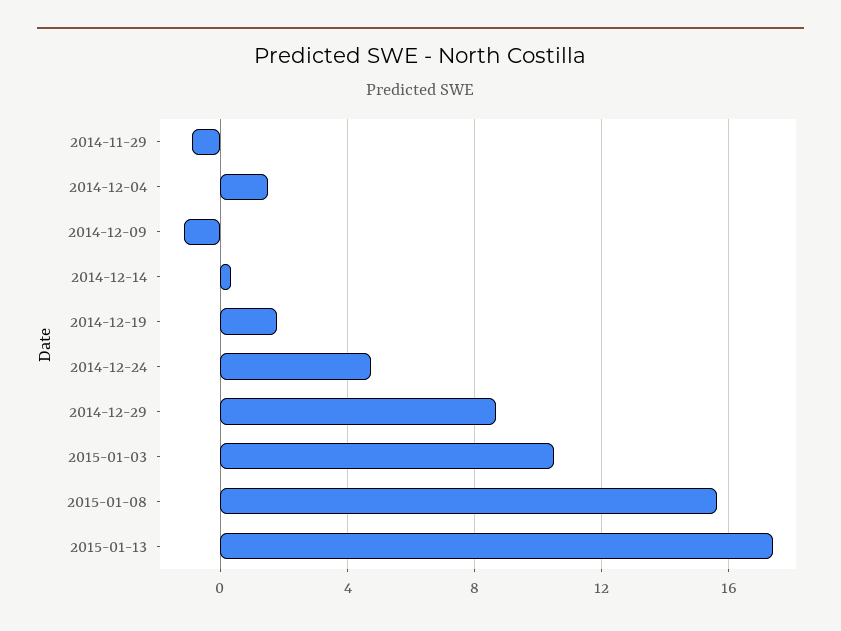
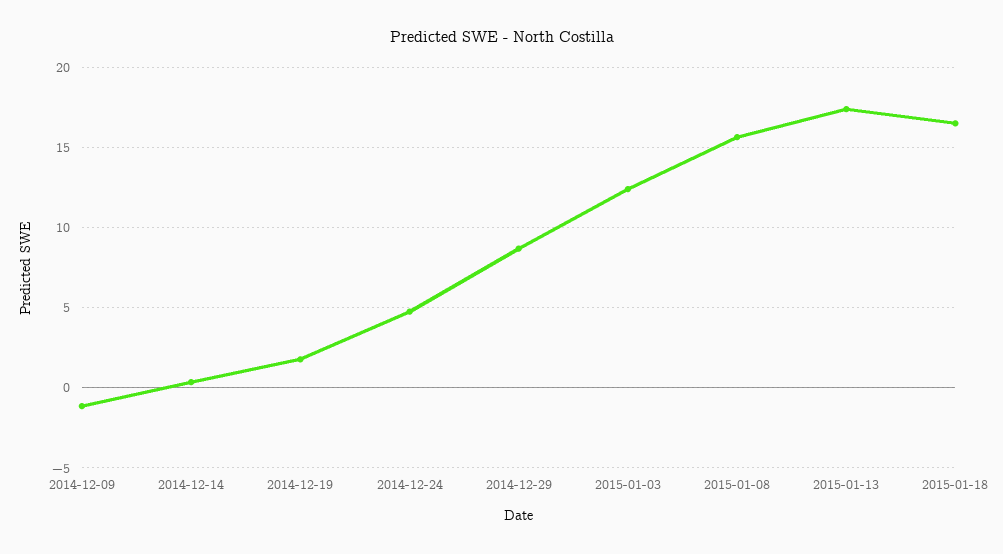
2014-11-29: -1 -> none
2014-12-04: 1.5 -> none
2015-01-03: 10.5 -> 12.5
2015-01-18: none -> 16.5

